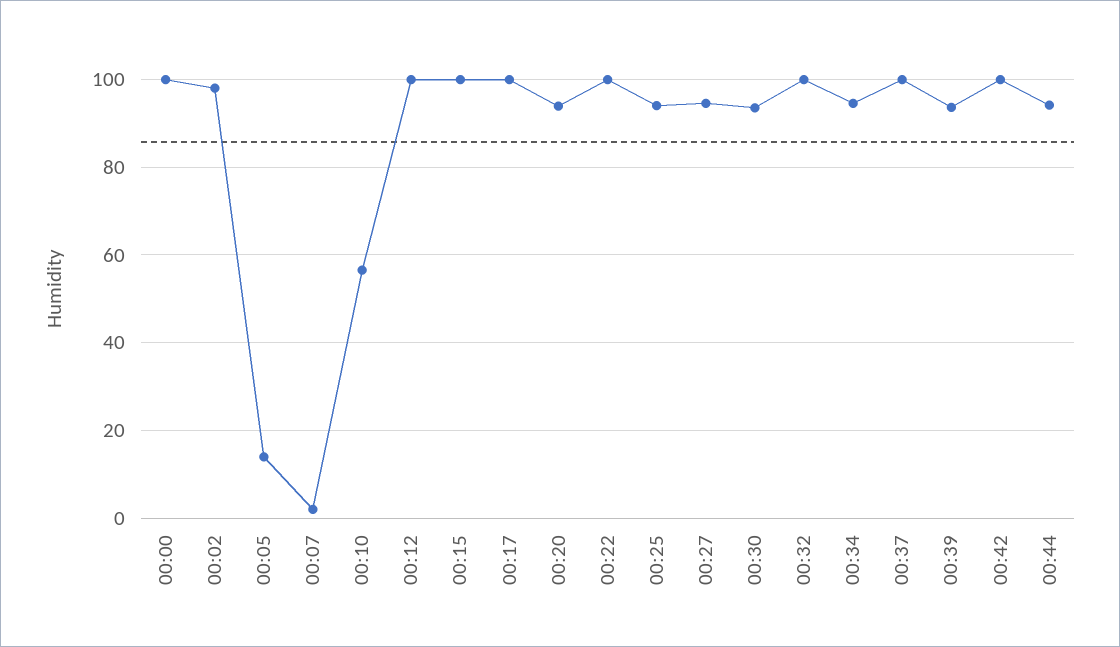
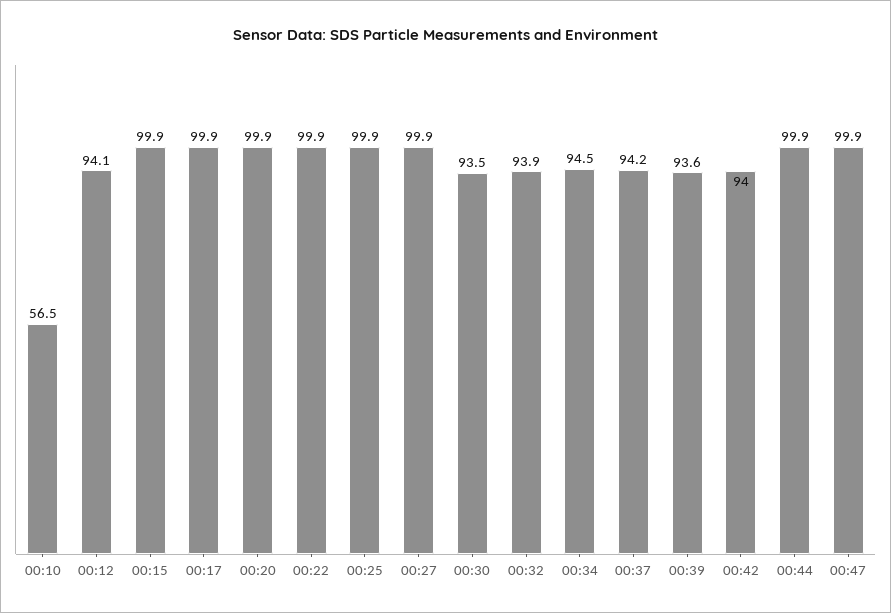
00:00: 100 -> none
00:02: 98 -> none
00:05: 14 -> none
00:07: 2 -> none
00:12: 100 -> 94.1
00:20: 94 -> 99.9
00:25: 94 -> 99.9
00:27: 94 -> 99.9
00:32: 100 -> 93.9
00:37: 100 -> 94.2
00:42: 100 -> 94
00:44: 94 -> 99.9
00:47: none -> 99.9

